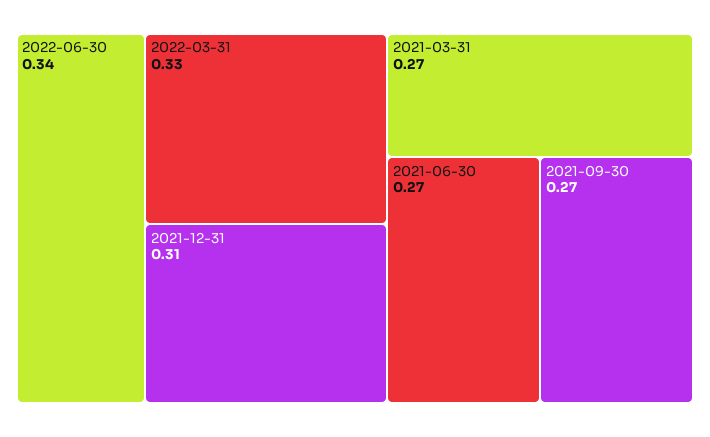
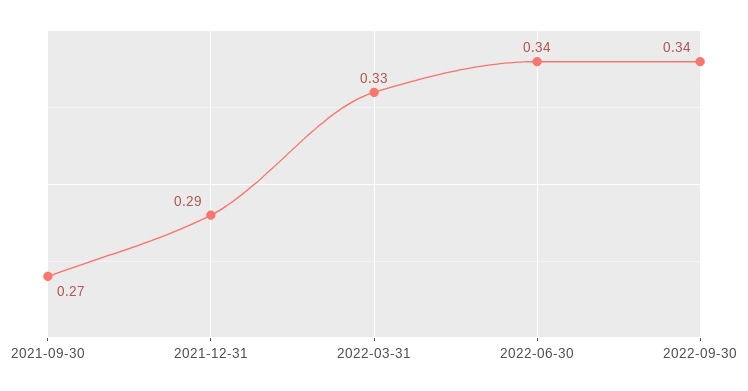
2021-12-31: 0.31 -> 0.29
2021-03-31: 0.27 -> none
2021-06-30: 0.27 -> none
2022-09-30: none -> 0.34

